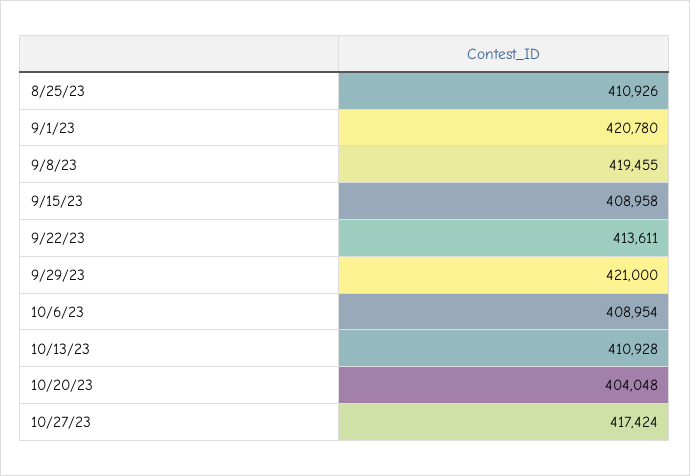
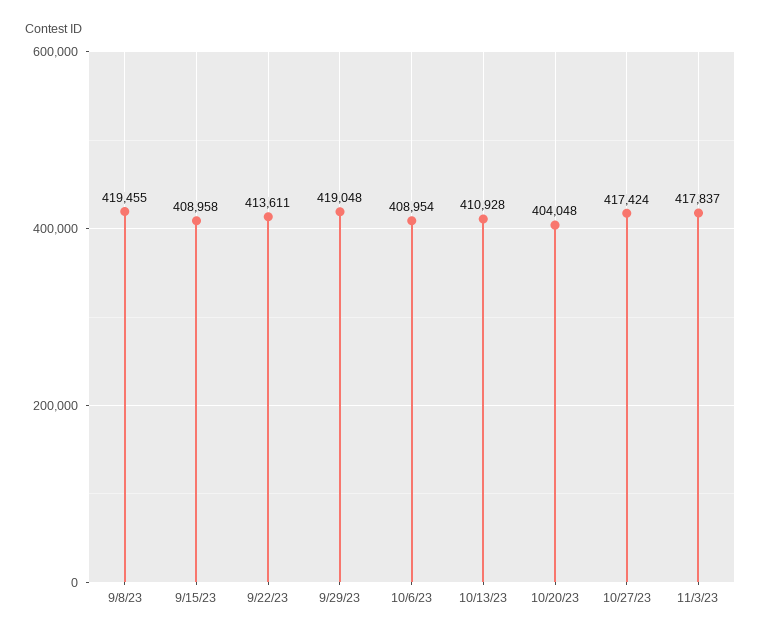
8/25/23: 410926 -> none
9/1/23: 420780 -> none
9/29/23: 421000 -> 419048
11/3/23: none -> 417837

